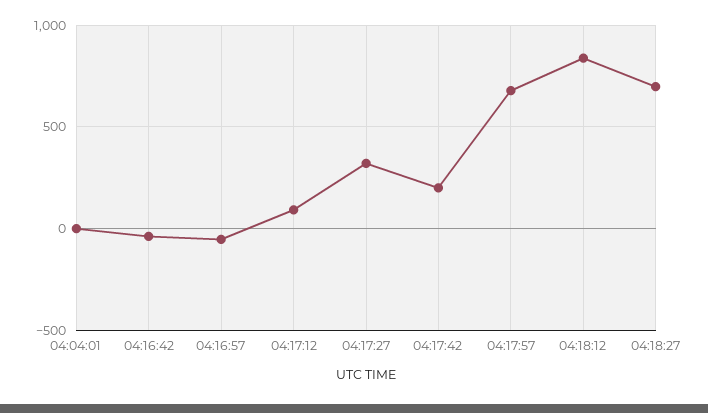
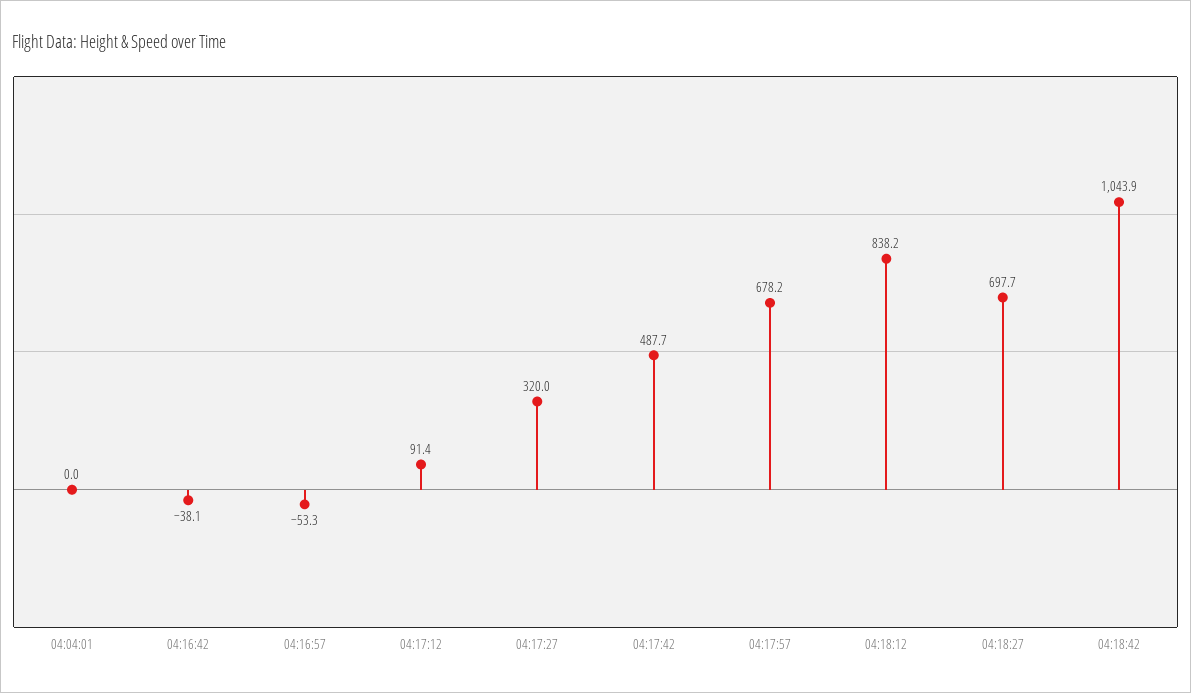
04:17:42: 200 -> 487.7
04:18:42: none -> 1043.9

